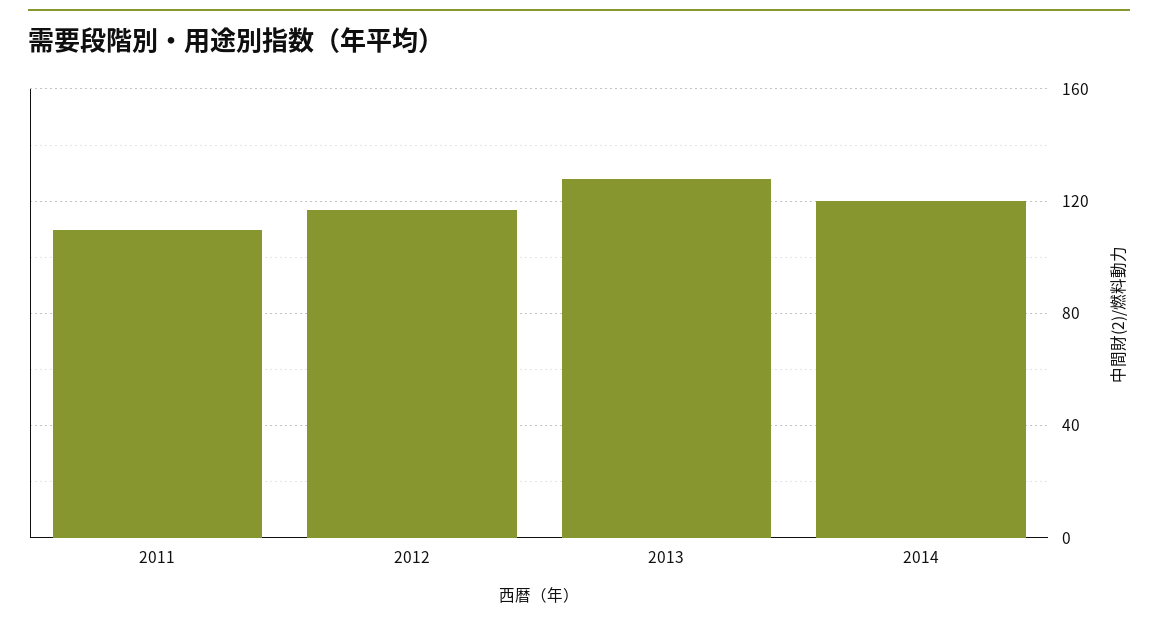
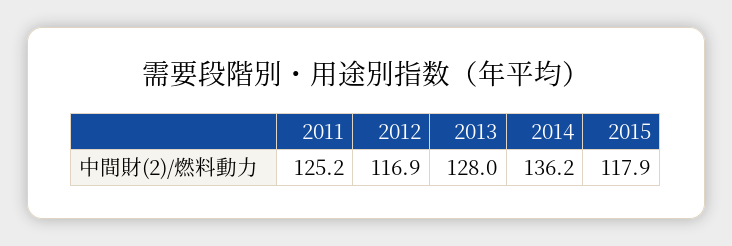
2011: 110 -> 125.2
2014: 120 -> 136.2
2015: none -> 117.9

